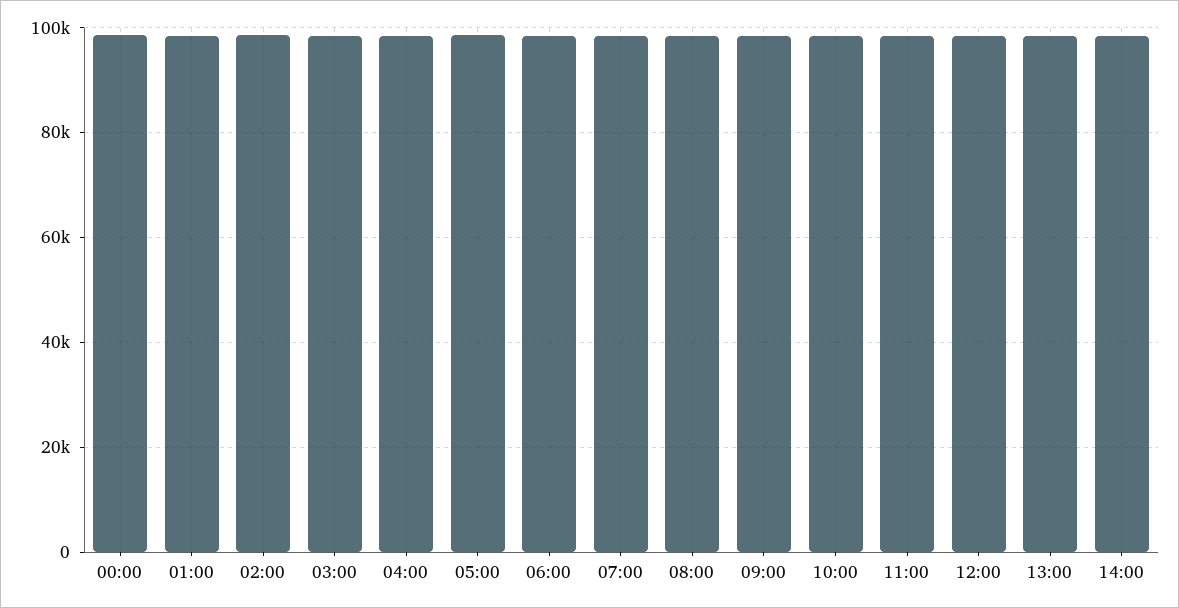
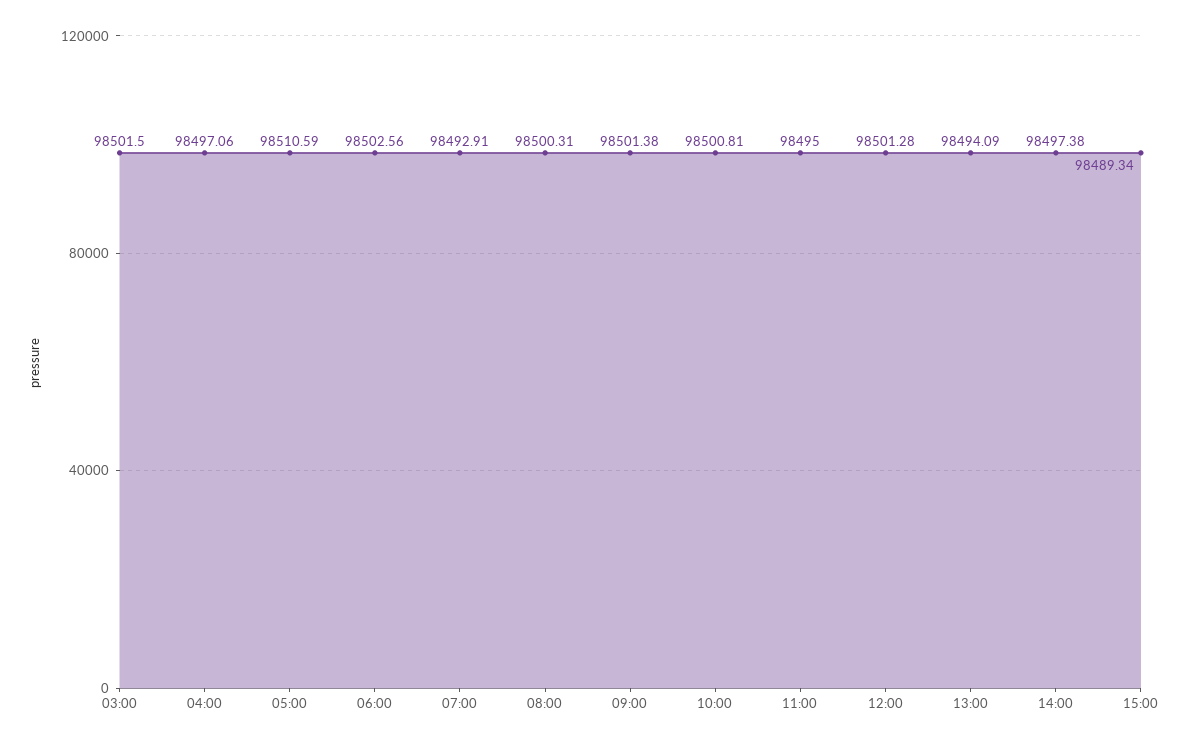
00:00: 98000 -> none
01:00: 98000 -> none
02:00: 98000 -> none
15:00: none -> 98489.34

